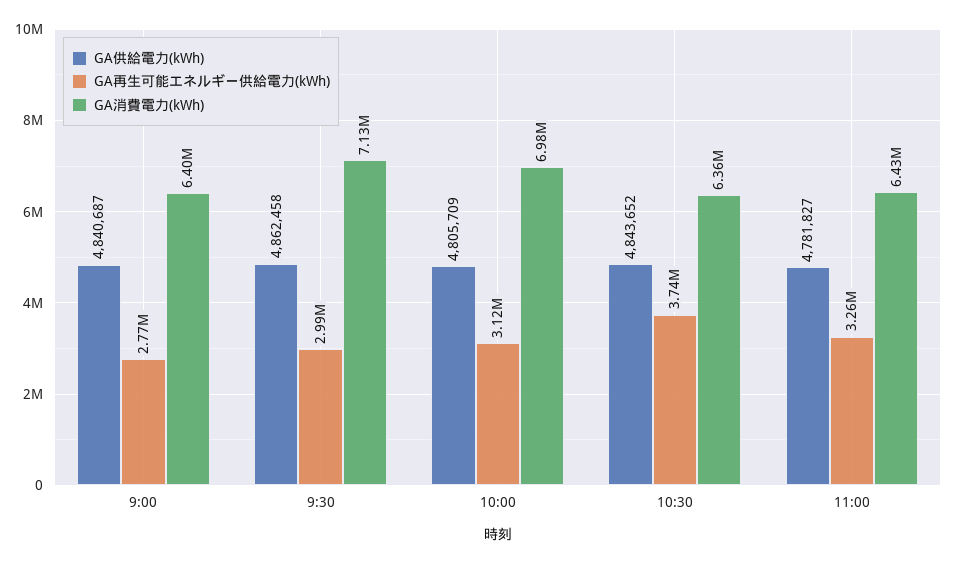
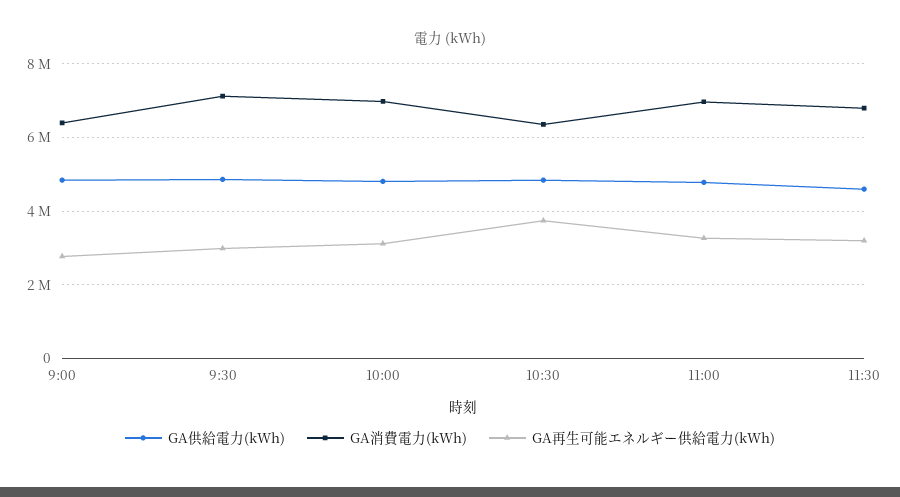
GA消費電力(kWh), 11:00: 6430000 -> 7000000
GA供給電力(kWh), 11:30: none -> 4600000
GA消費電力(kWh), 11:30: none -> 6800000
GA再生可能エネルギー供給電力(kWh), 11:30: none -> 3200000

